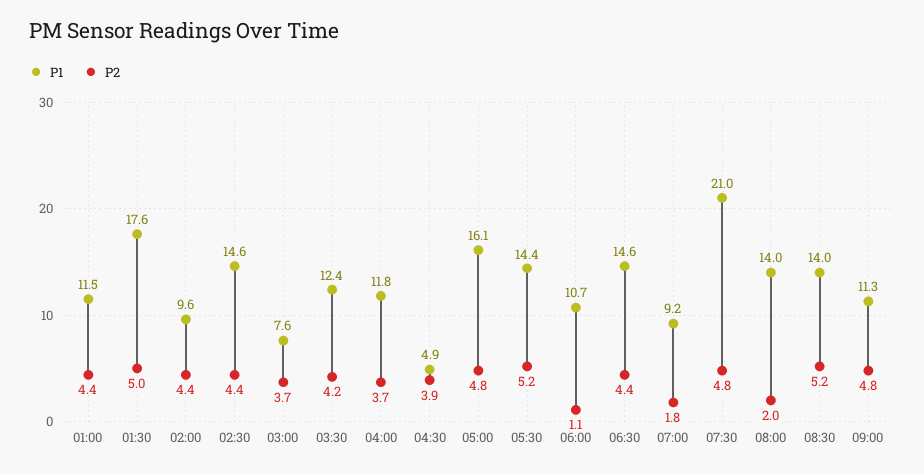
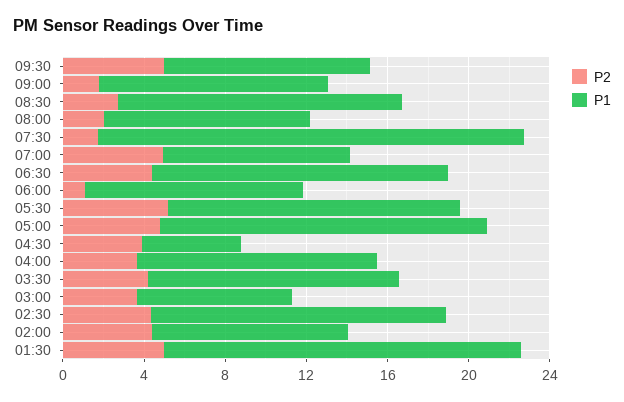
P1, 01:00: 11.5 -> none
P2, 01:00: 4.4 -> none
P2, 07:00: 1.8 -> 5
P2, 07:30: 4.8 -> 2
P1, 08:00: 14 -> 10
P2, 08:30: 5.2 -> 3
P2, 09:00: 4.8 -> 2
P2, 09:30: none -> 5
P1, 09:30: none -> 10

